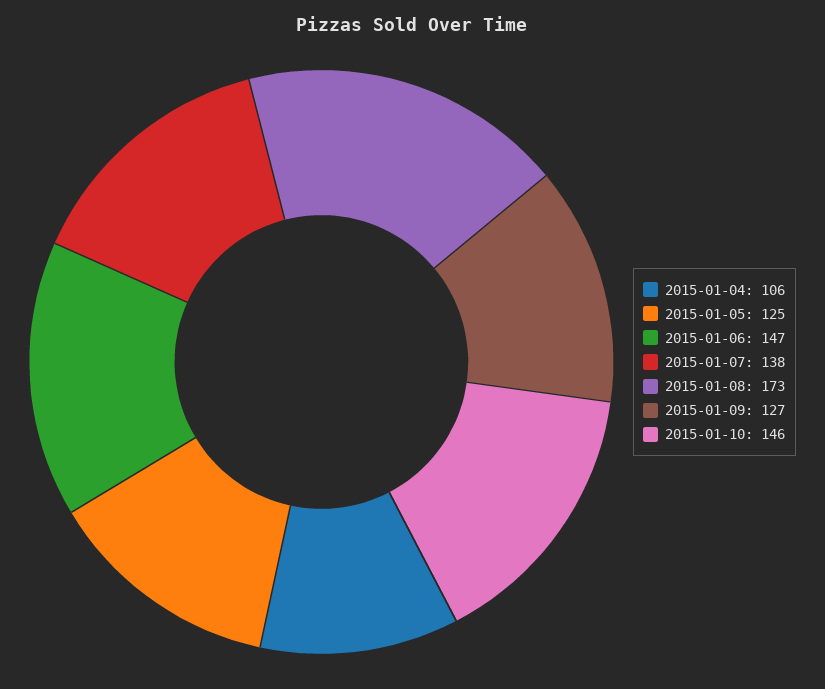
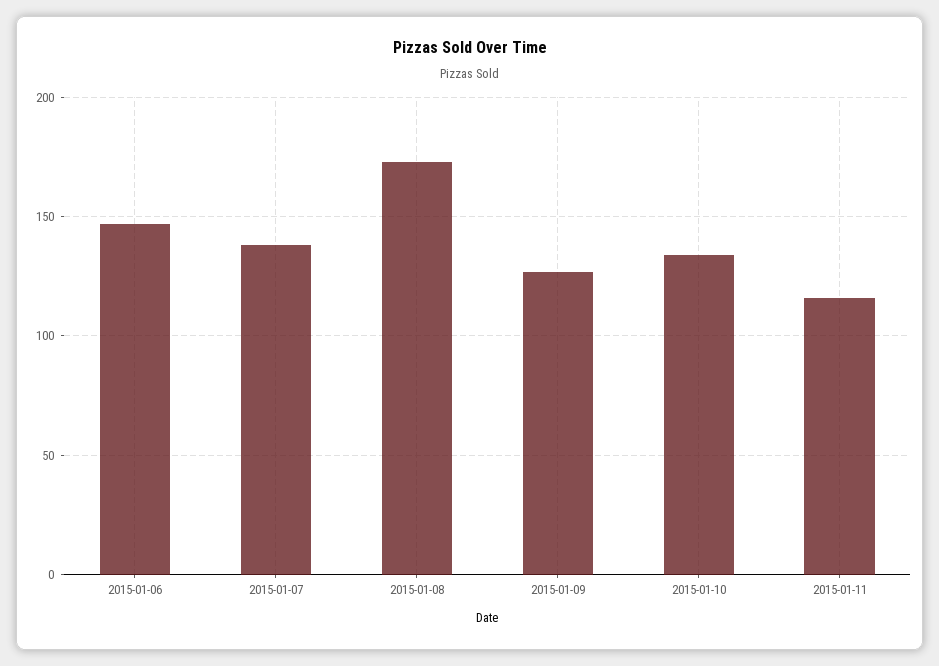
2015-01-04: 106 -> none
2015-01-05: 125 -> none
2015-01-10: 146 -> 135
2015-01-11: none -> 115

